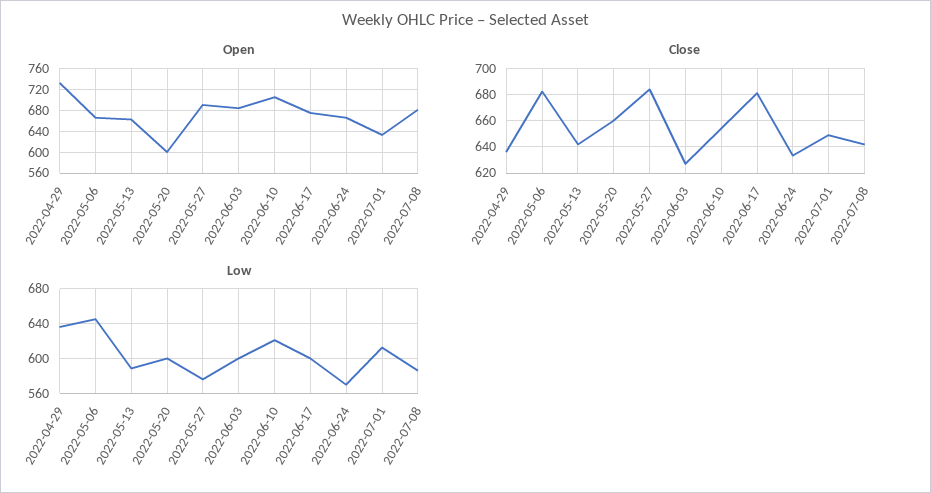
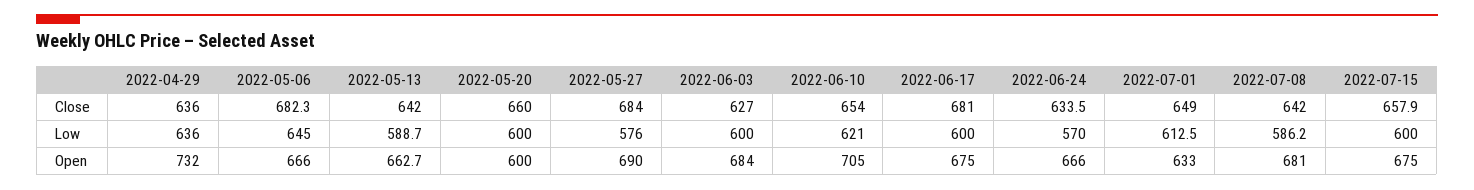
Close, 2022-07-15: none -> 657.9
Low, 2022-07-15: none -> 600
Open, 2022-07-15: none -> 675

